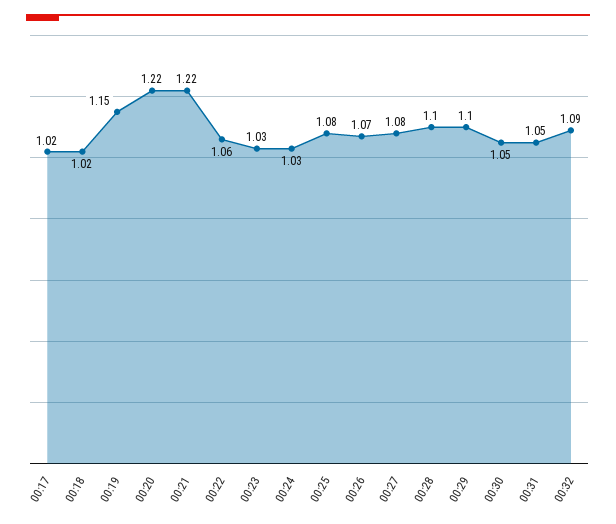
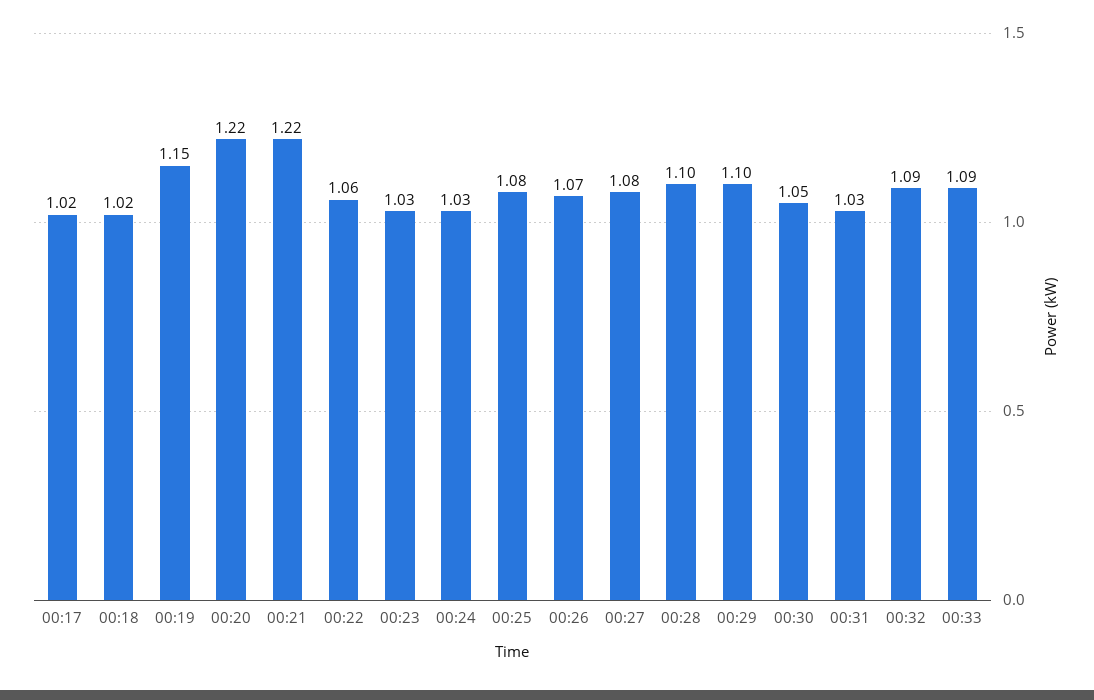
00:31: 1.05 -> 1.03
00:33: none -> 1.09

